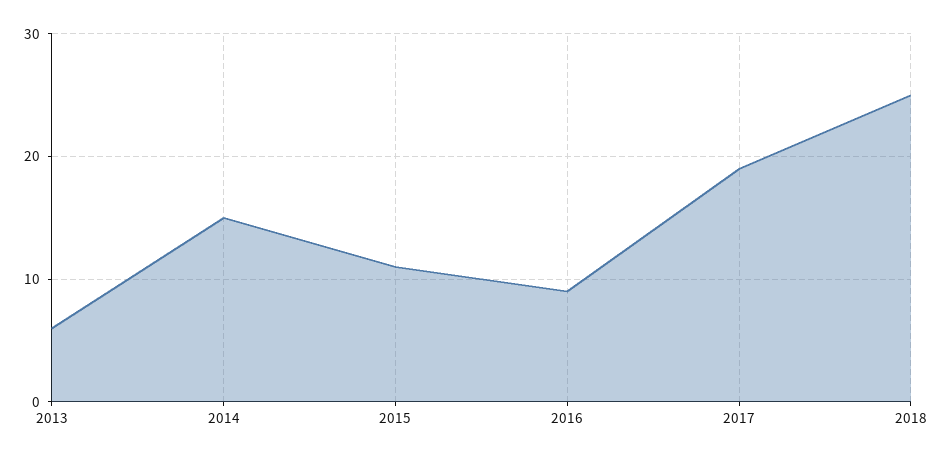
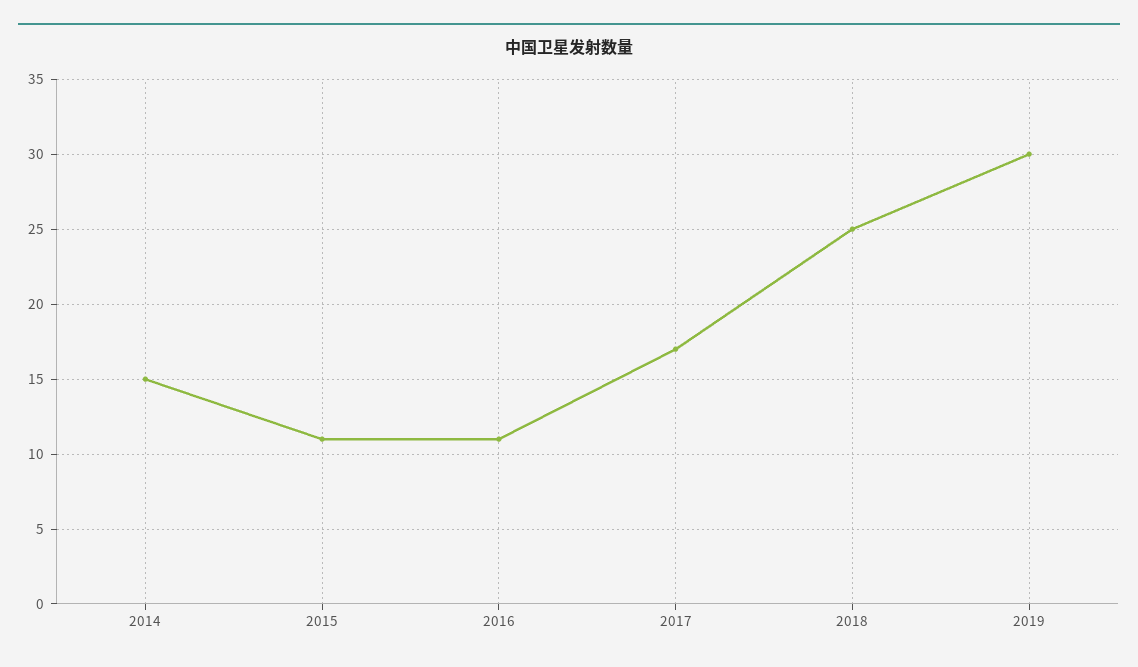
2013: 6 -> none
2016: 9 -> 11
2017: 19 -> 17
2019: none -> 30

